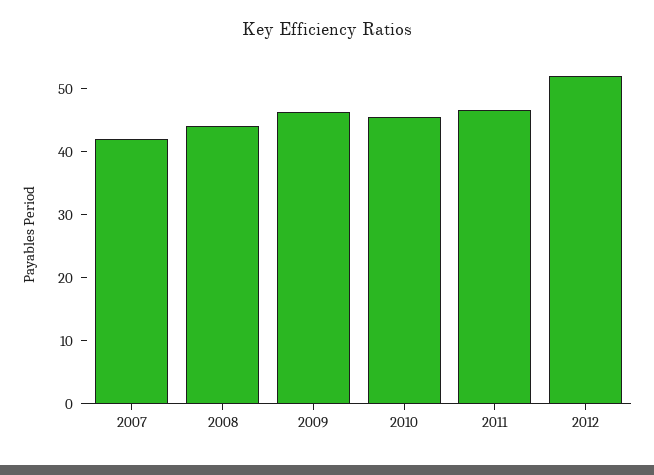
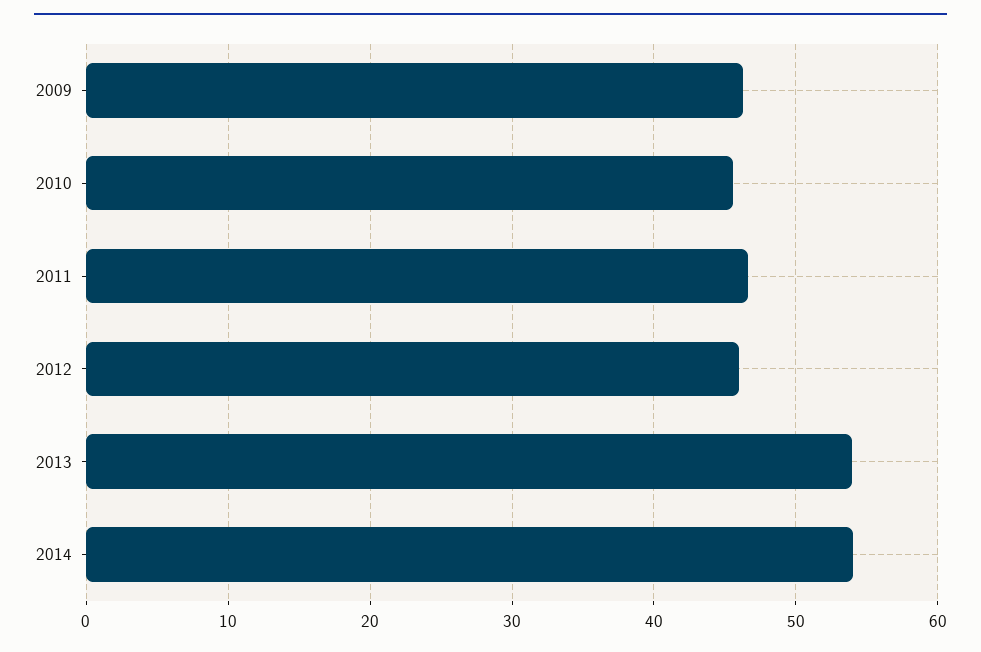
2007: 42 -> none
2008: 44 -> none
2012: 52 -> 46
2013: none -> 54
2014: none -> 54

